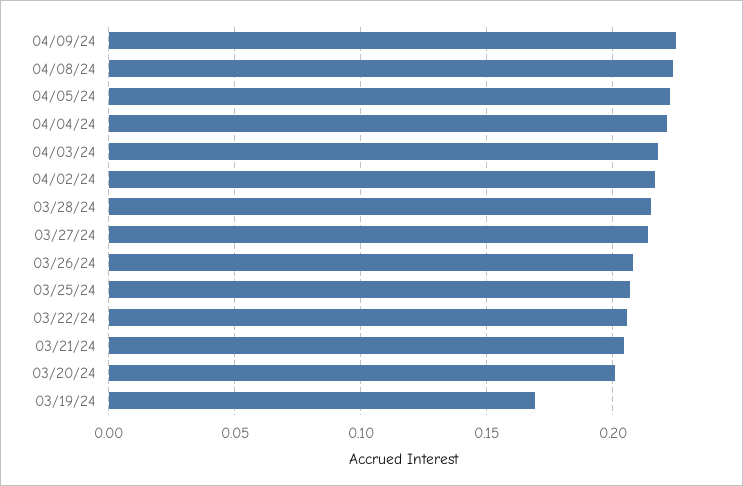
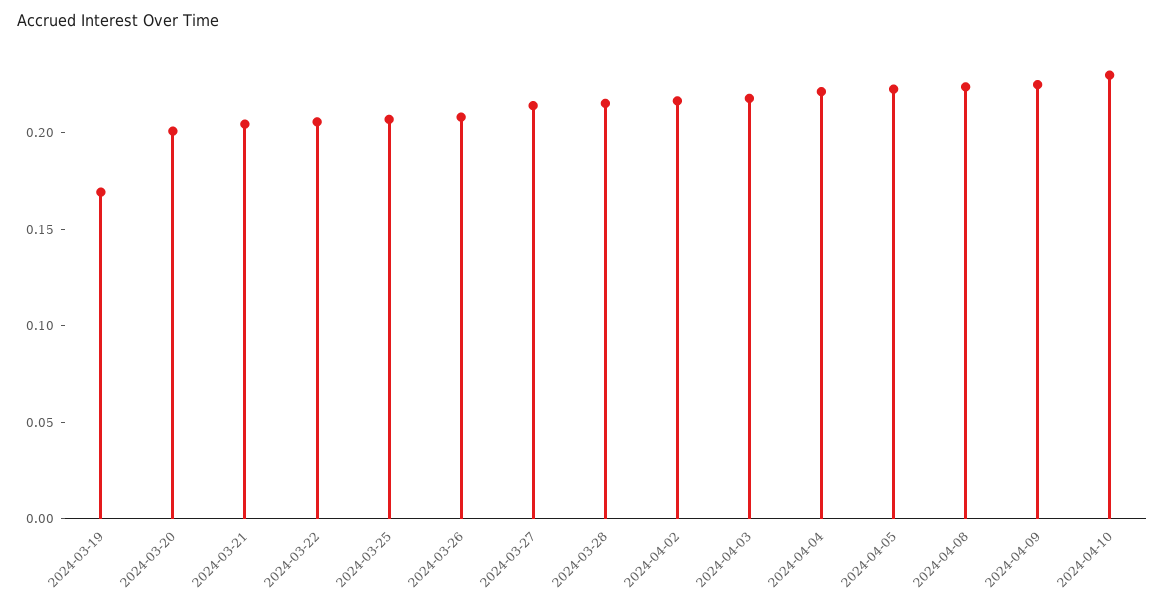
2024-04-10: none -> 0.23

